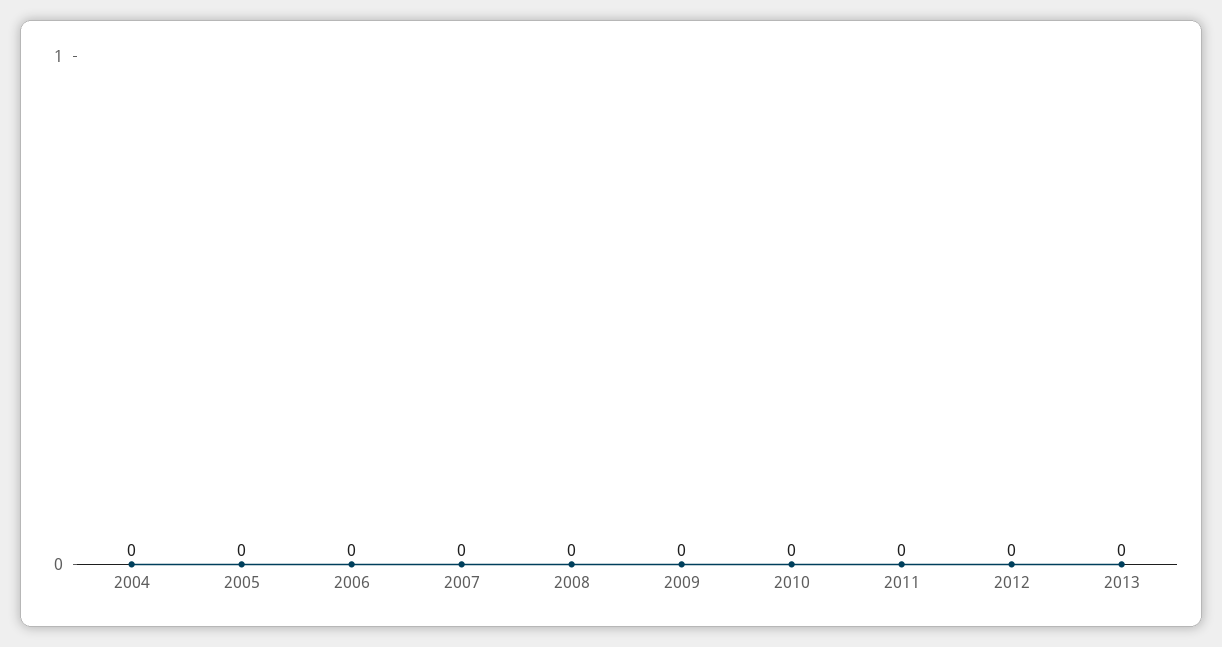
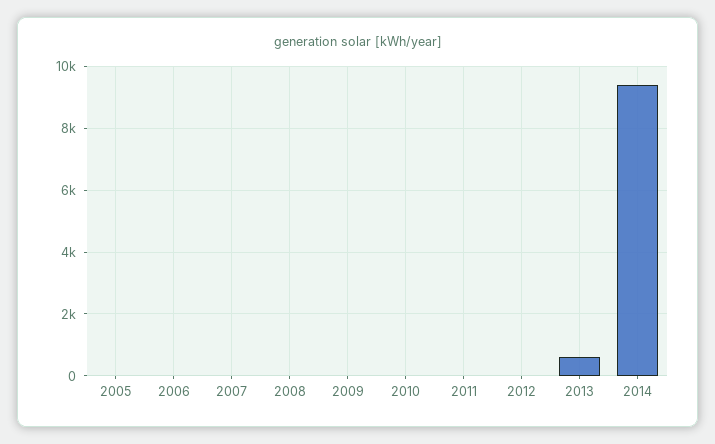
2004: 0 -> none
2013: 0 -> 600
2014: none -> 9400

